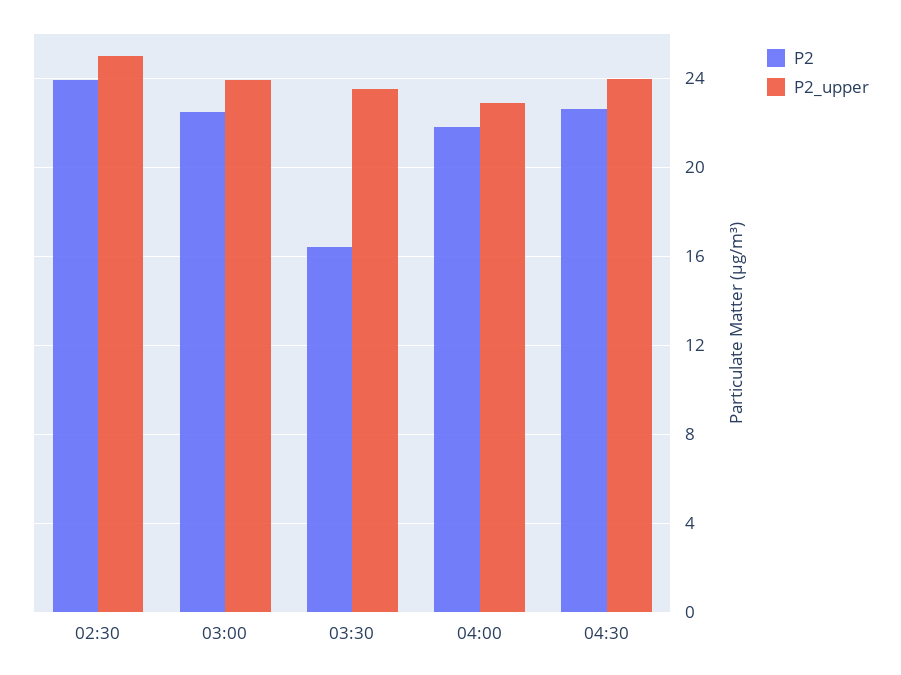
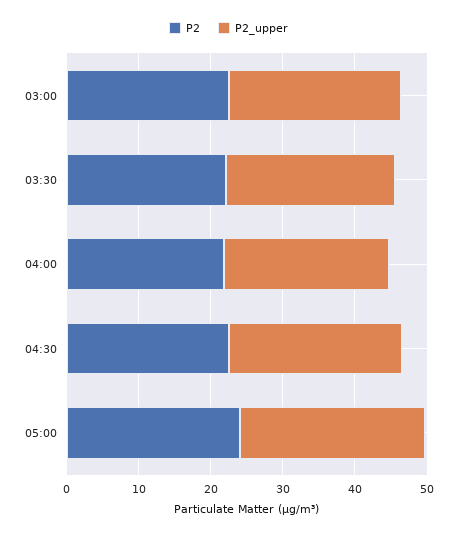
P2, 02:30: 24 -> none
P2_upper, 02:30: 25 -> none
P2, 03:30: 16.5 -> 22
P2, 05:00: none -> 24
P2_upper, 05:00: none -> 26

